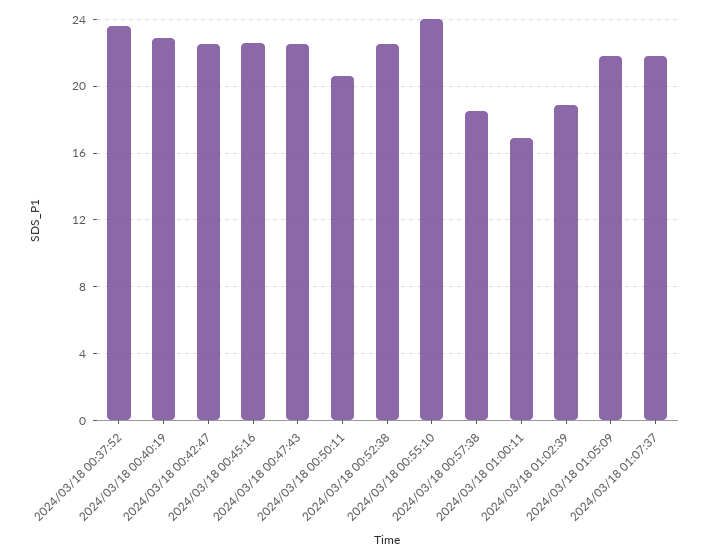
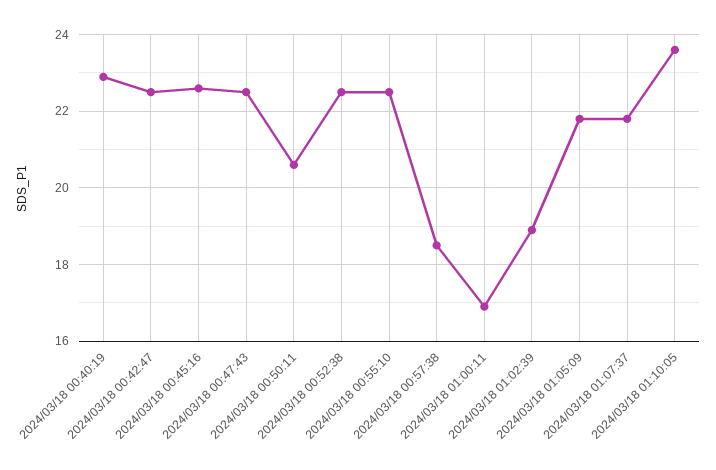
2024/03/18 00:37:52: 23.5 -> none
2024/03/18 00:55:10: 24 -> 22.5
2024/03/18 01:10:05: none -> 23.5

